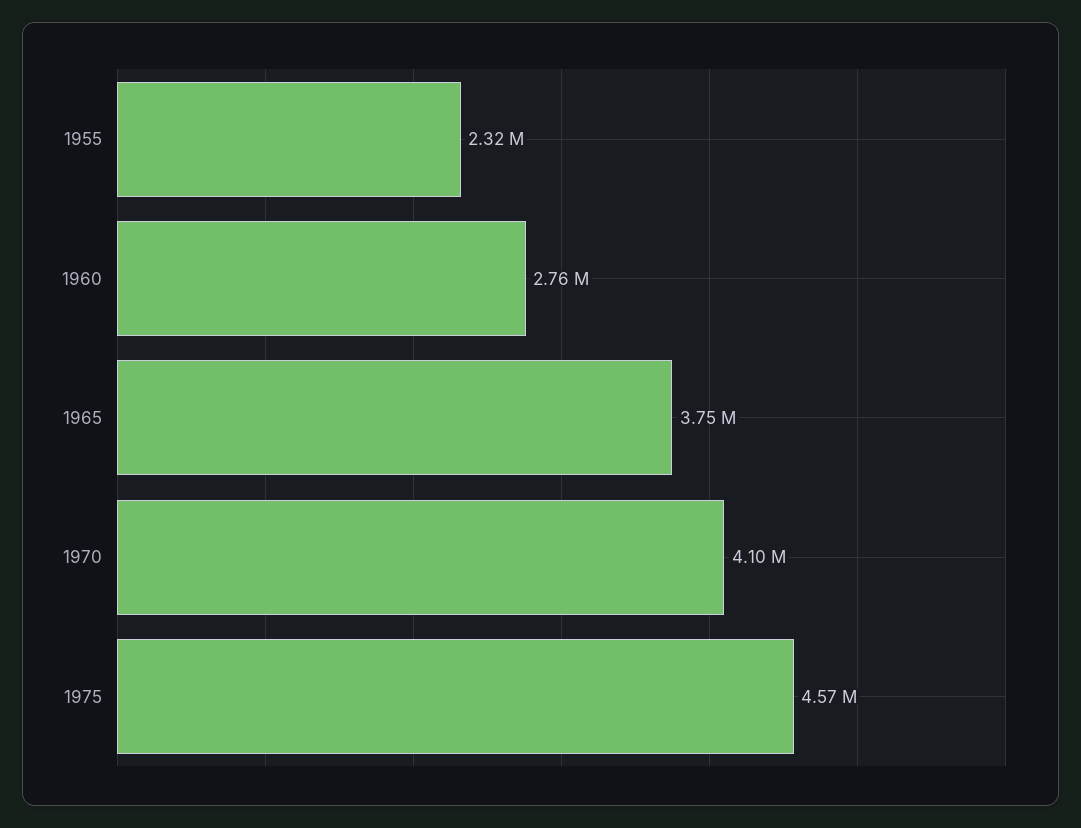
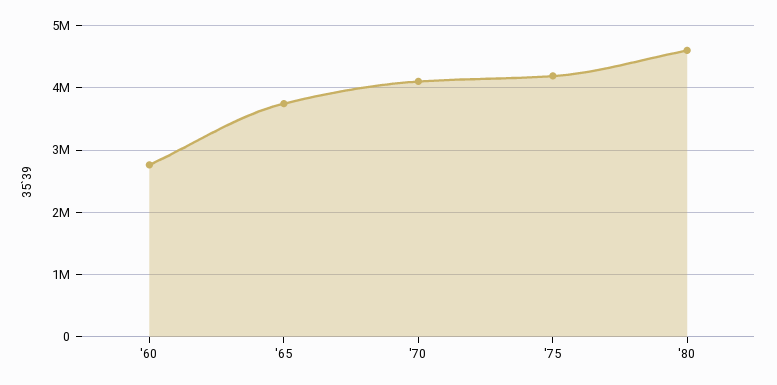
1955: 2320000 -> none
1975: 4570000 -> 4200000
'80: none -> 4600000

